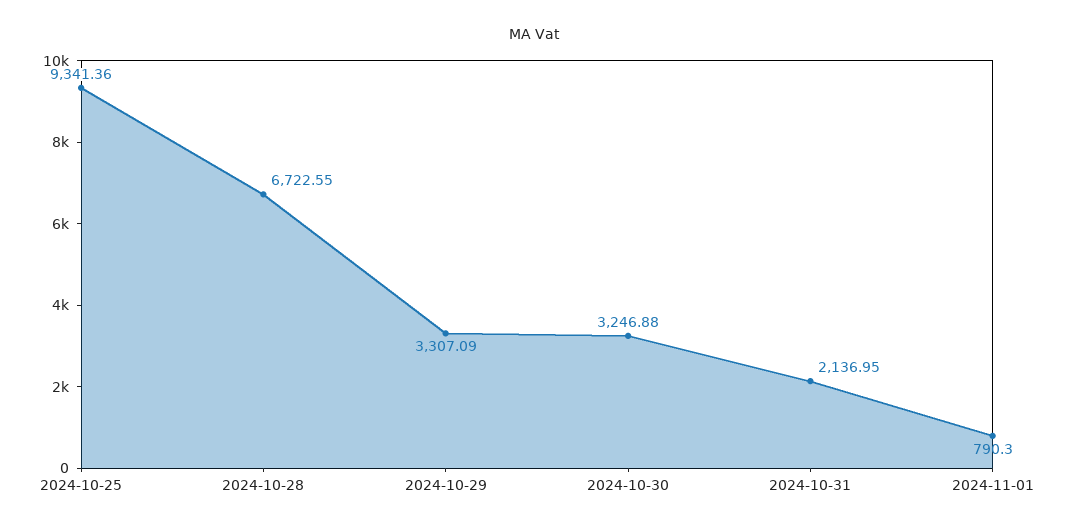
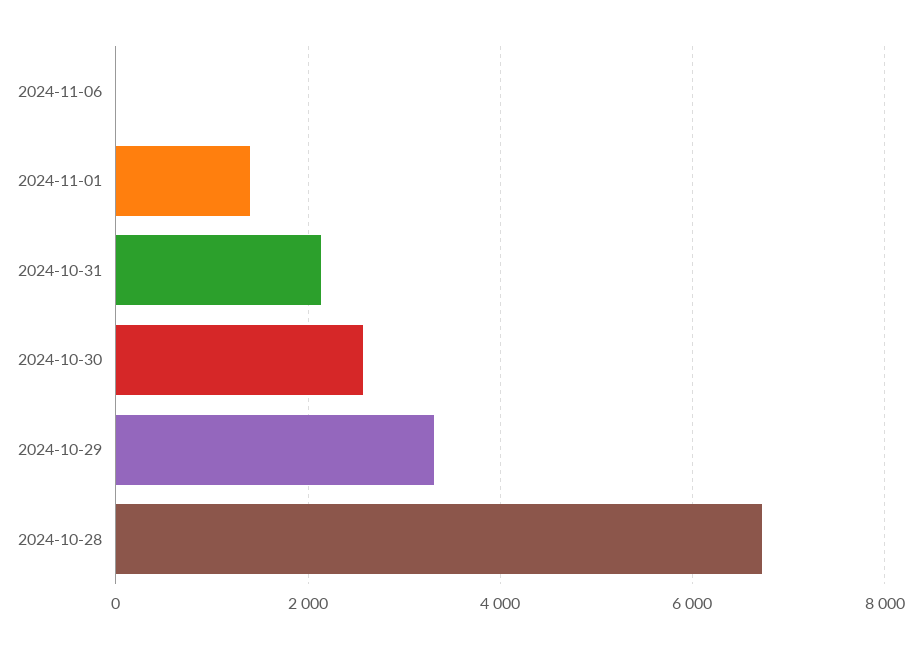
2024-10-25: 9341.36 -> none
2024-10-30: 3246.88 -> 2600
2024-11-01: 790.3 -> 1400
2024-11-06: none -> 0

